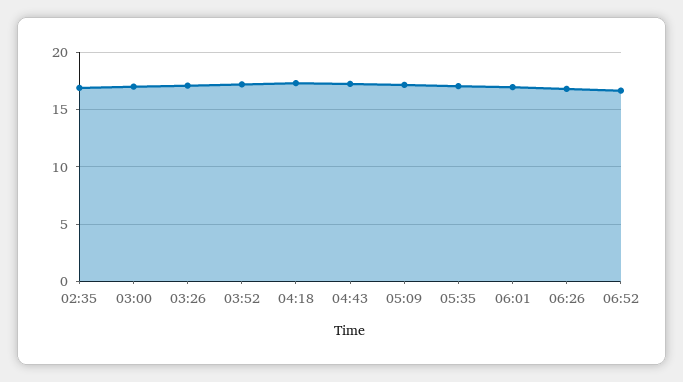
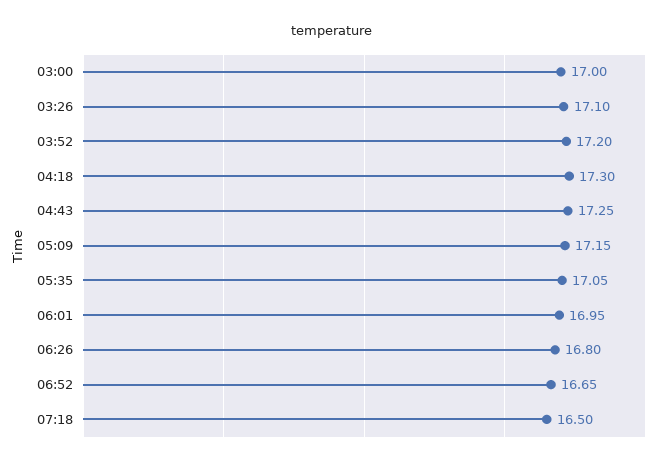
02:35: 17 -> none
07:18: none -> 16.5

